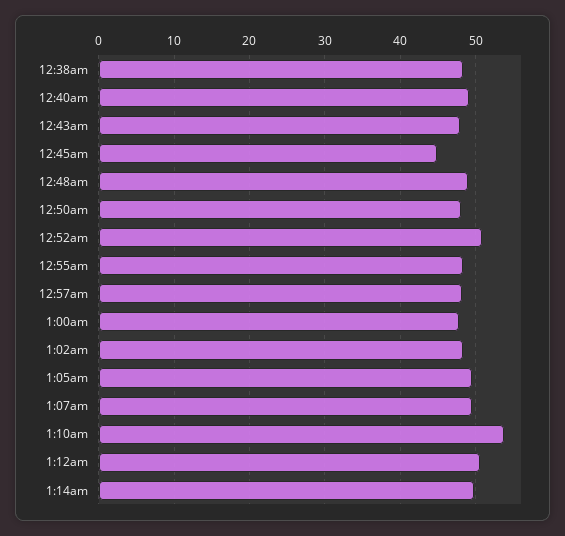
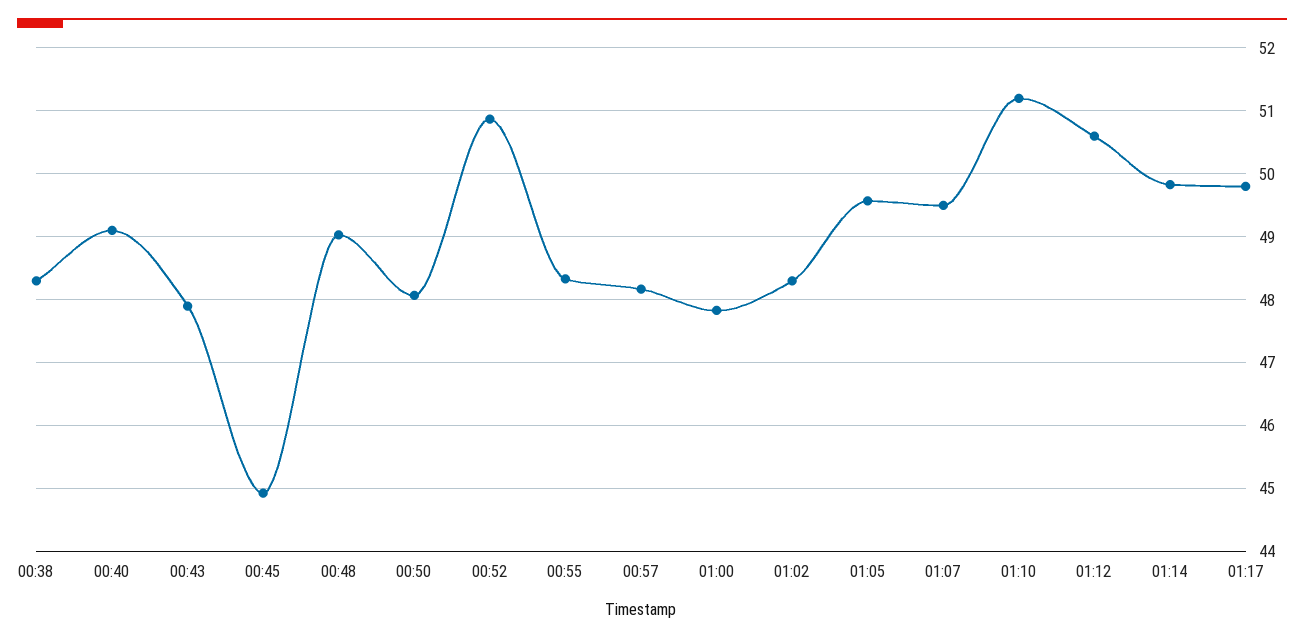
1:10am: 54 -> 51.2
01:17: none -> 49.8

